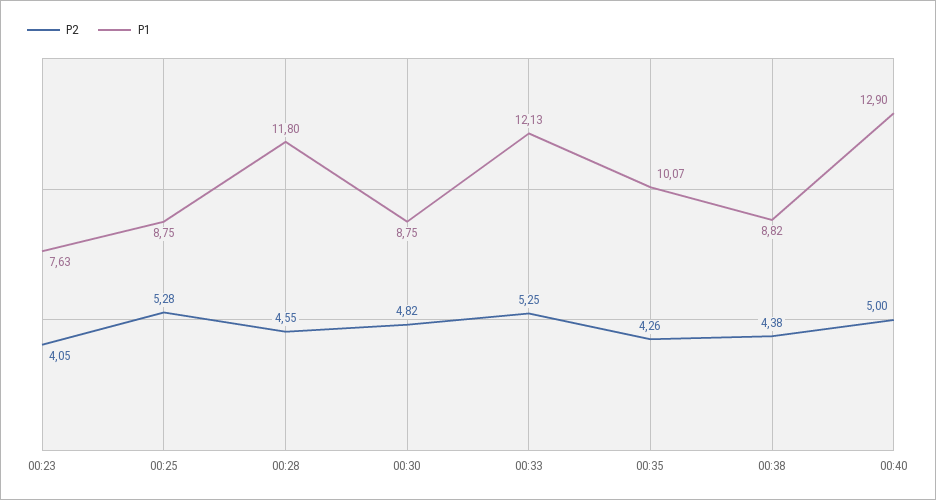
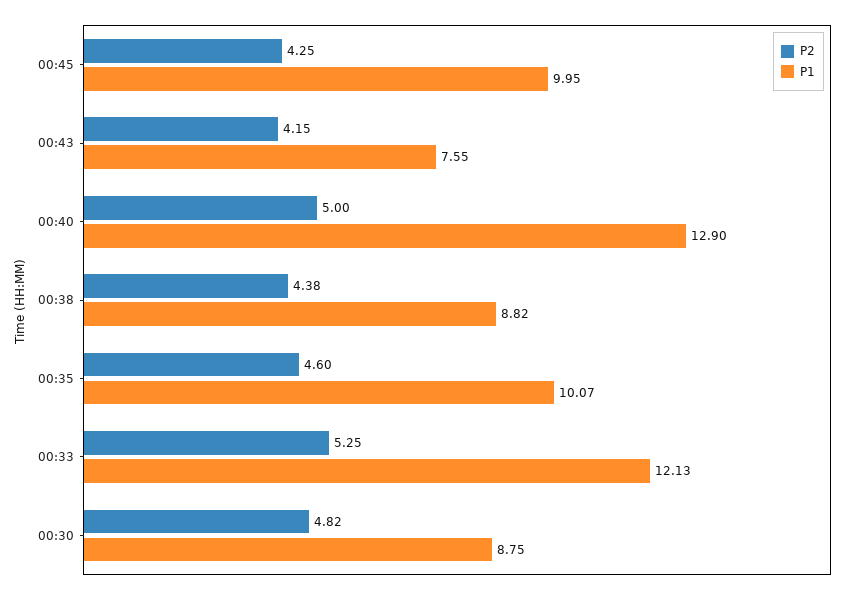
P2, 00:23: 4.05 -> none
P1, 00:23: 7.63 -> none
P2, 00:25: 5.28 -> none
P1, 00:25: 8.75 -> none
P2, 00:28: 4.55 -> none
P1, 00:28: 11.8 -> none
P2, 00:35: 4.26 -> 4.6
P2, 00:45: none -> 4.25
P1, 00:45: none -> 9.95
P2, 00:43: none -> 4.15
P1, 00:43: none -> 7.55

